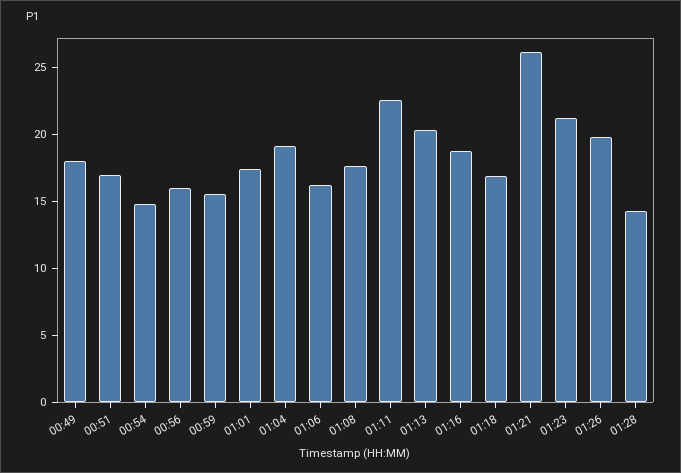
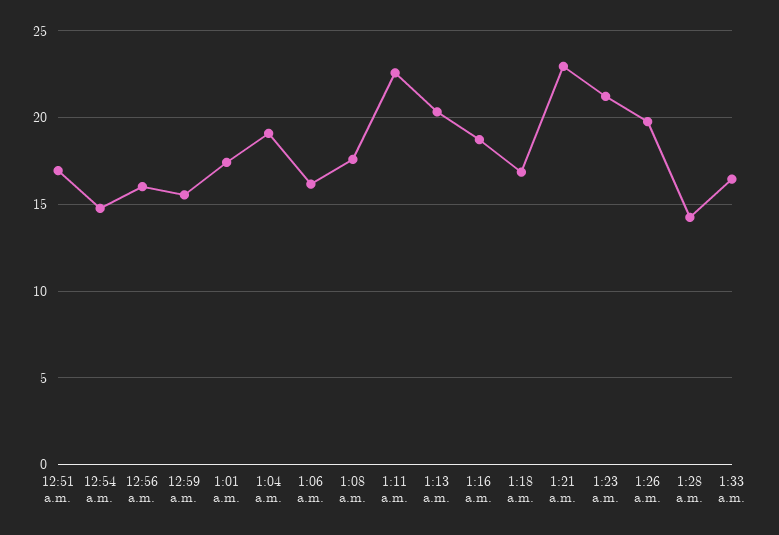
00:49: 18 -> none
01:21: 26 -> 23
1:33 a.m.: none -> 16.5

